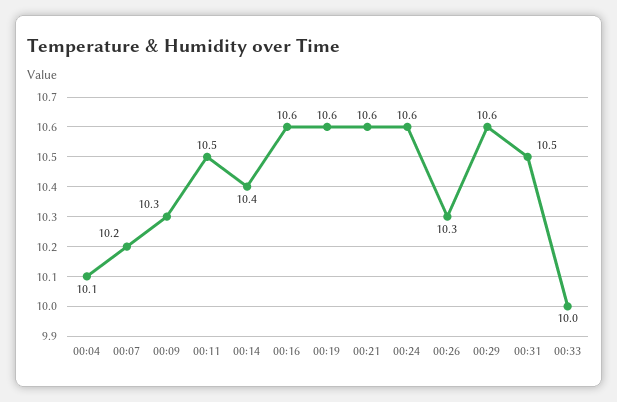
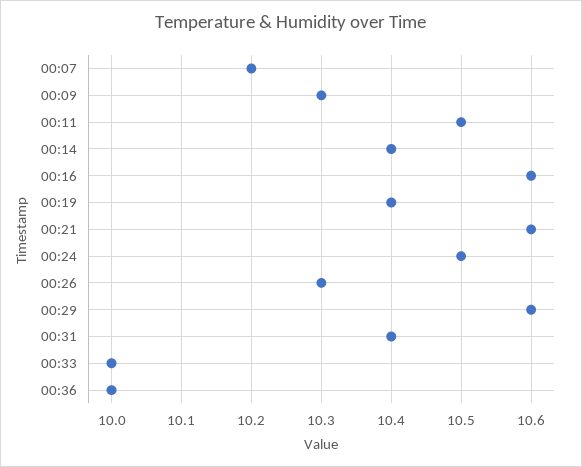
00:04: 10.1 -> none
00:19: 10.6 -> 10.4
00:24: 10.6 -> 10.5
00:31: 10.5 -> 10.4
00:36: none -> 10

